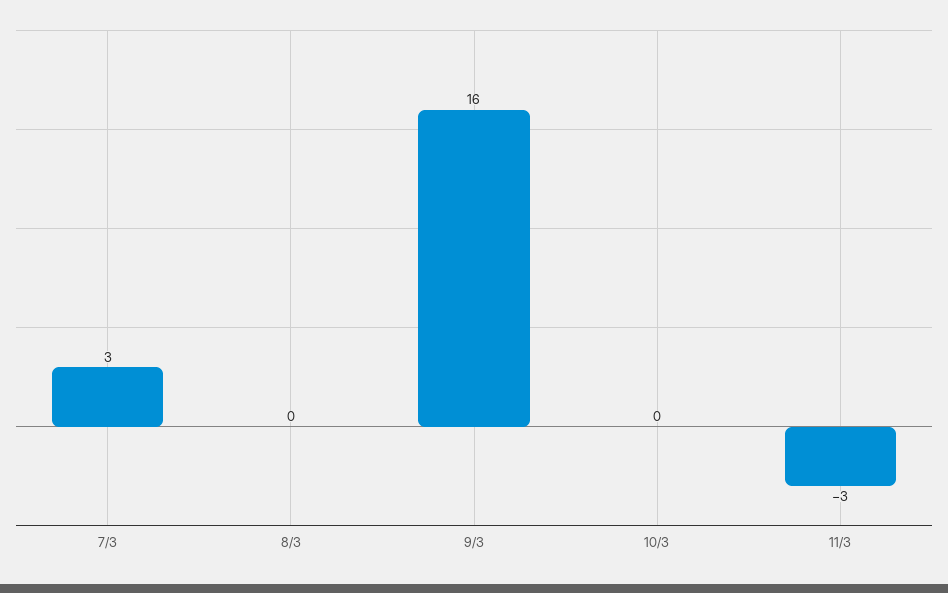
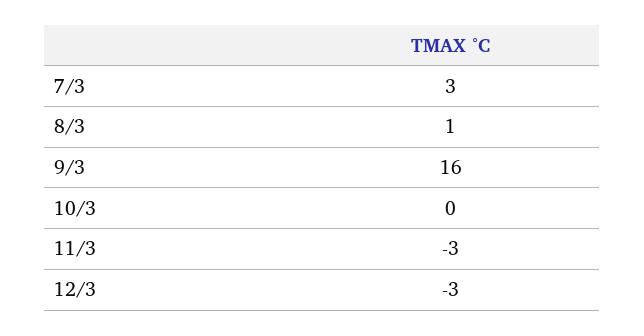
8/3: 0 -> 1
12/3: none -> -3

